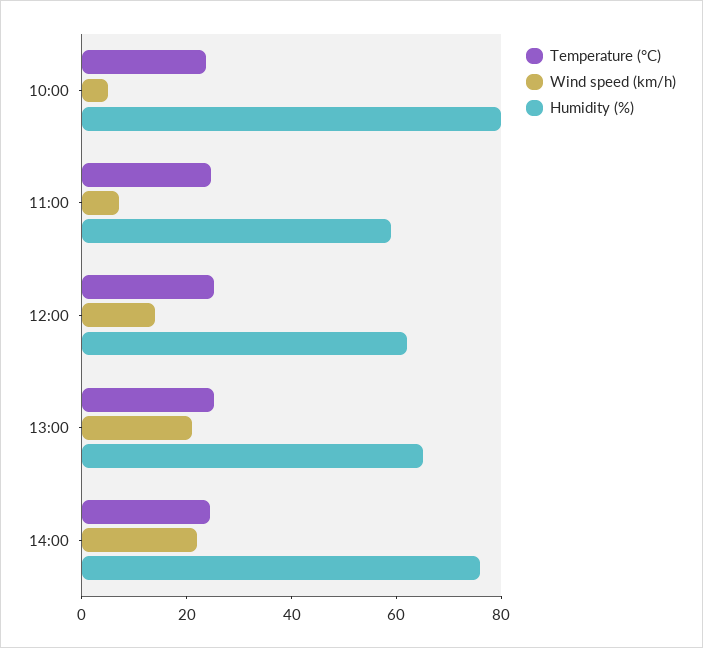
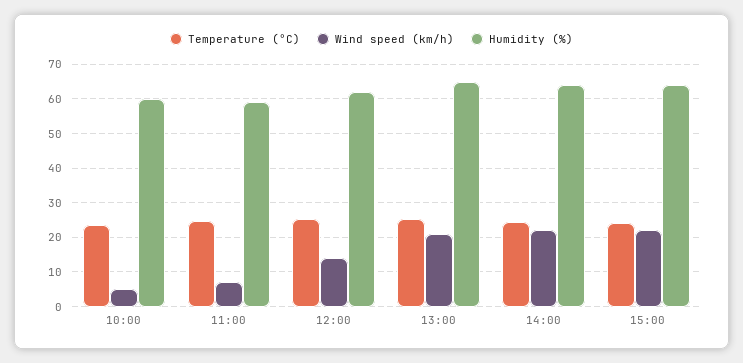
Humidity (%), 10:00: 80 -> 60
Humidity (%), 14:00: 75 -> 64
Temperature (°C), 15:00: none -> 24
Wind speed (km/h), 15:00: none -> 22
Humidity (%), 15:00: none -> 64

